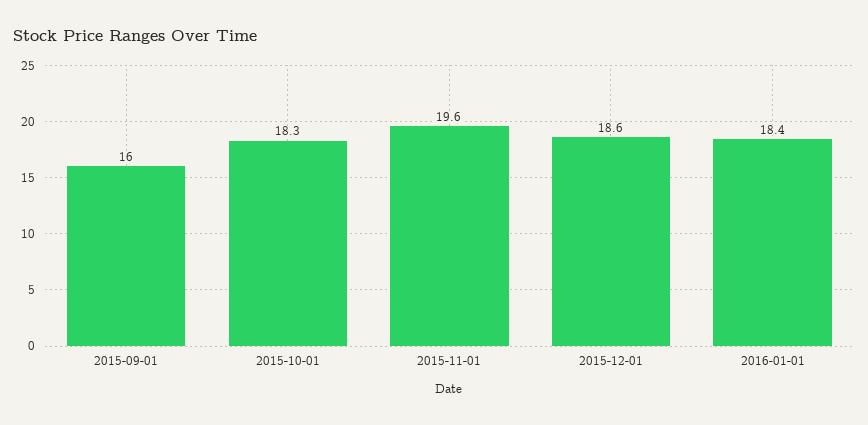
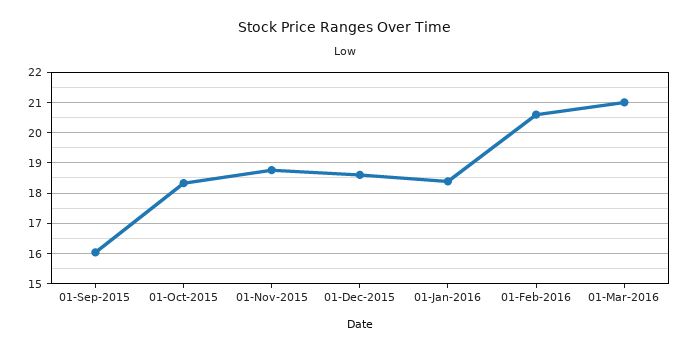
2015-11-01: 19.6 -> 18.8
01-Feb-2016: none -> 20.6
01-Mar-2016: none -> 21

